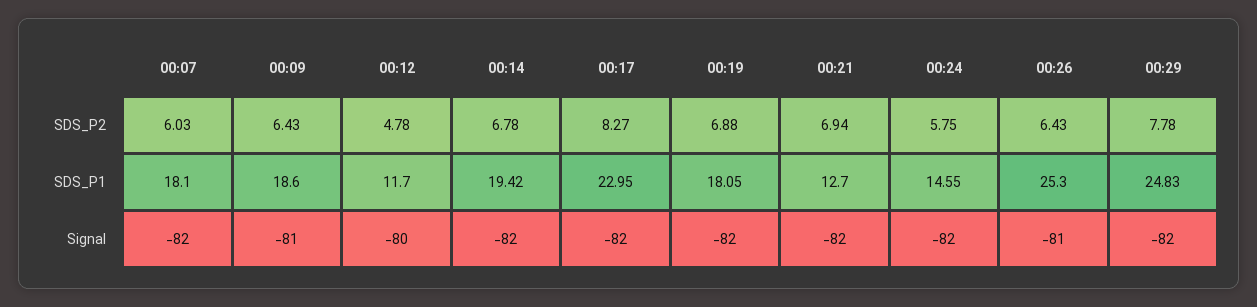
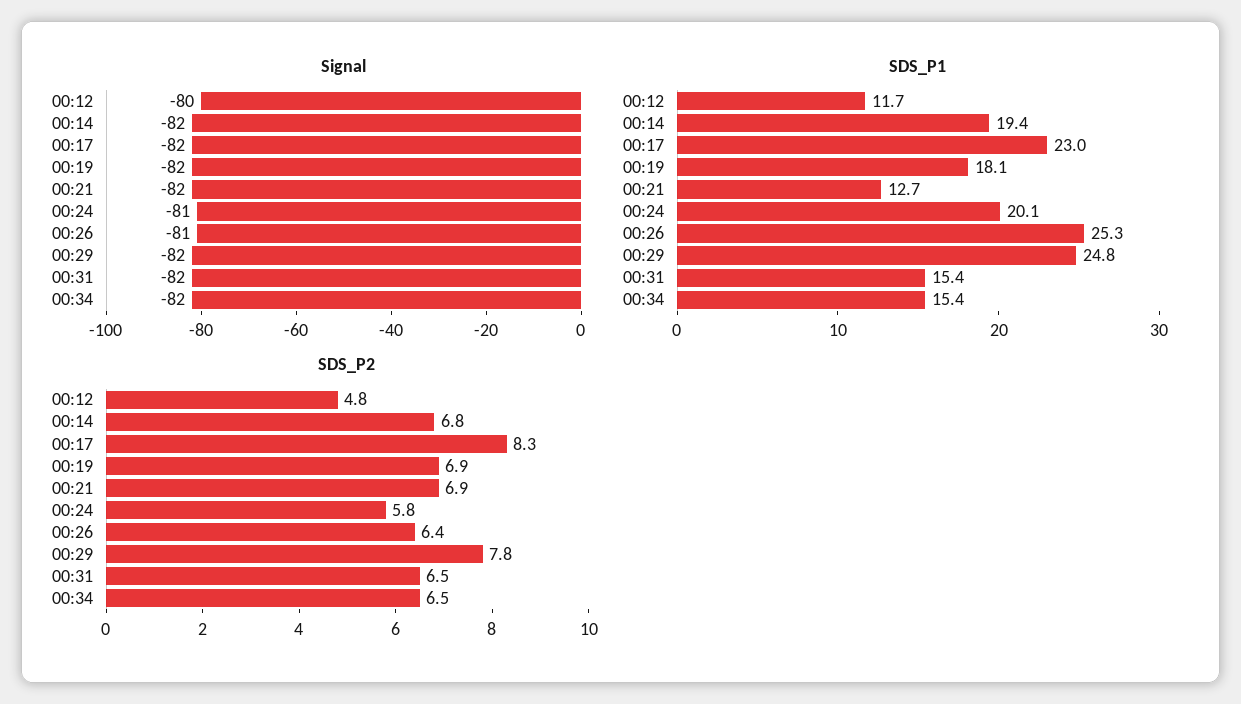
SDS_P2, 00:07: 6.03 -> none
SDS_P2, 00:09: 6.43 -> none
SDS_P1, 00:07: 18.1 -> none
SDS_P1, 00:09: 18.6 -> none
SDS_P1, 00:24: 14.55 -> 20.1
Signal, 00:07: -82 -> none
Signal, 00:09: -81 -> none
Signal, 00:24: -82 -> -81
Signal, 00:31: none -> -82
Signal, 00:34: none -> -82
SDS_P1, 00:31: none -> 15.4
SDS_P1, 00:34: none -> 15.4
SDS_P2, 00:31: none -> 6.5
SDS_P2, 00:34: none -> 6.5

